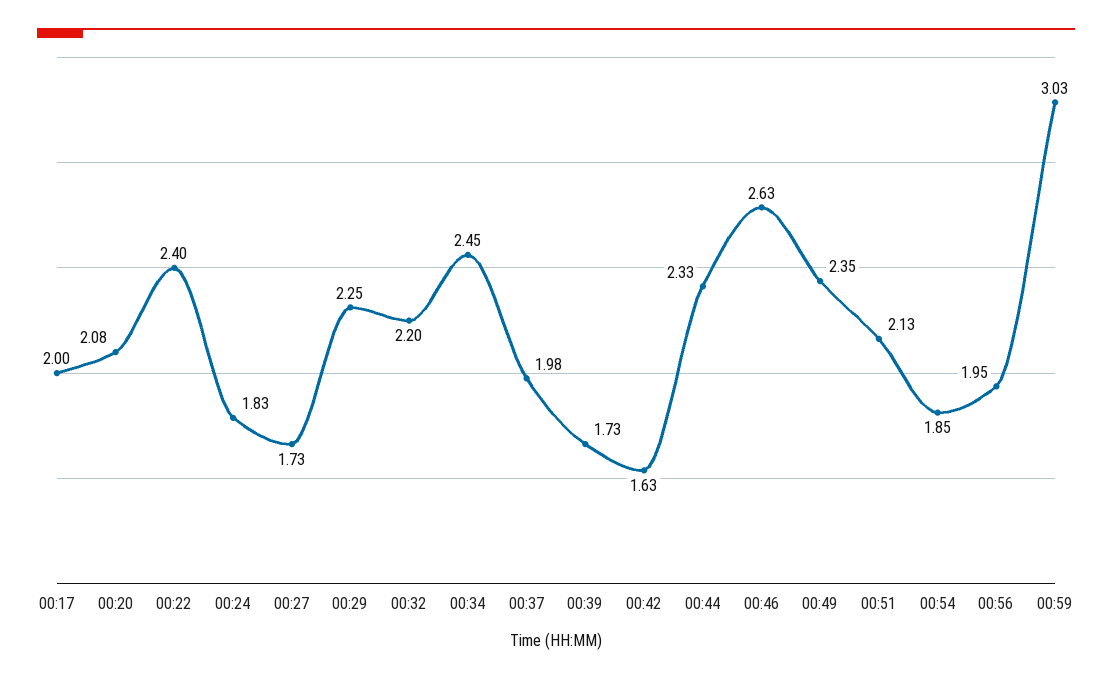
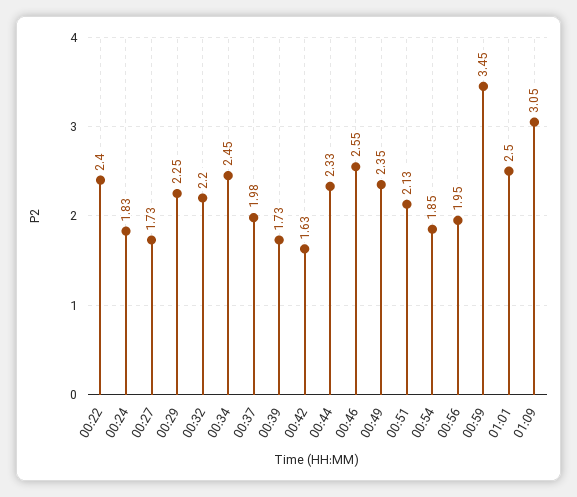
00:17: 2 -> none
00:20: 2.08 -> none
00:46: 2.63 -> 2.55
00:59: 3.03 -> 3.45
01:01: none -> 2.5
01:09: none -> 3.05

